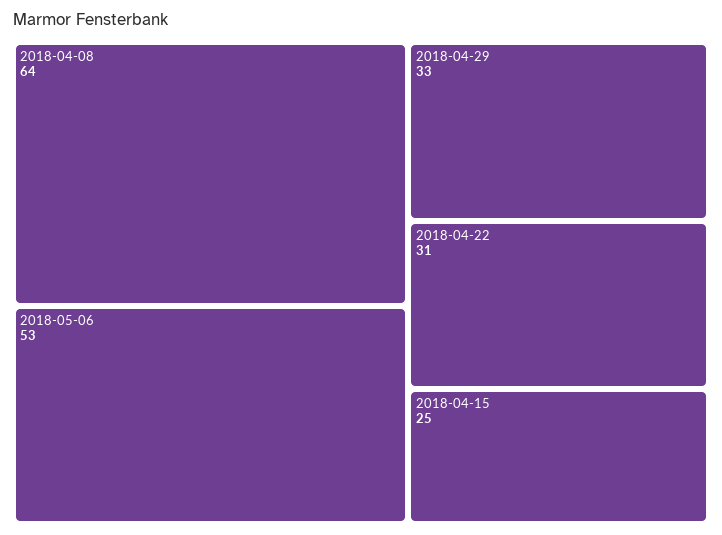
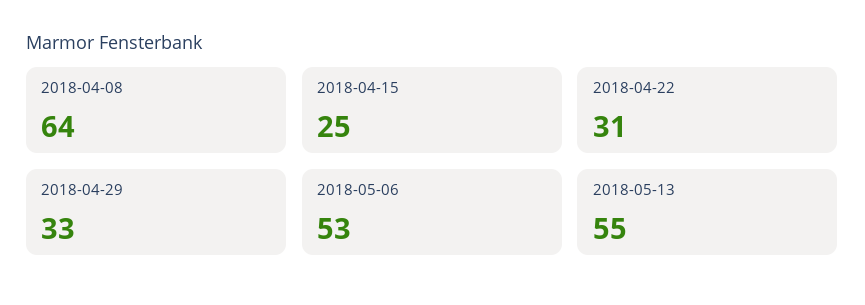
2018-05-13: none -> 55

